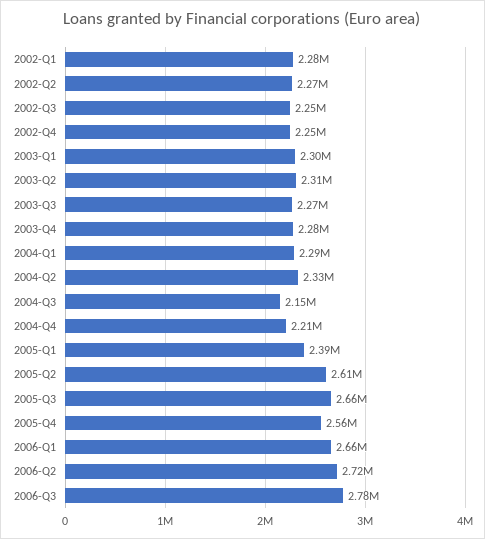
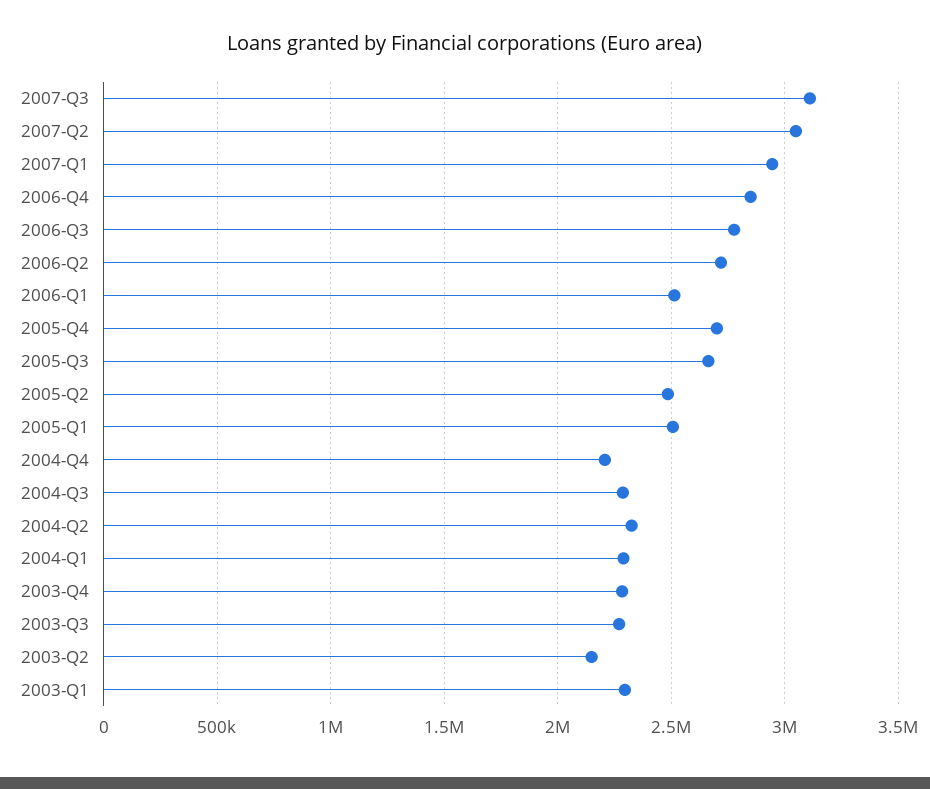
2002-Q1: 2280000 -> none
2002-Q2: 2270000 -> none
2002-Q3: 2250000 -> none
2002-Q4: 2250000 -> none
2003-Q2: 2310000 -> 2150000
2004-Q3: 2150000 -> 2300000
2005-Q1: 2390000 -> 2500000
2005-Q2: 2610000 -> 2500000
2005-Q4: 2560000 -> 2700000
2006-Q1: 2660000 -> 2500000
2007-Q3: none -> 3100000
2007-Q2: none -> 3050000
2007-Q1: none -> 2950000
2006-Q4: none -> 2850000

